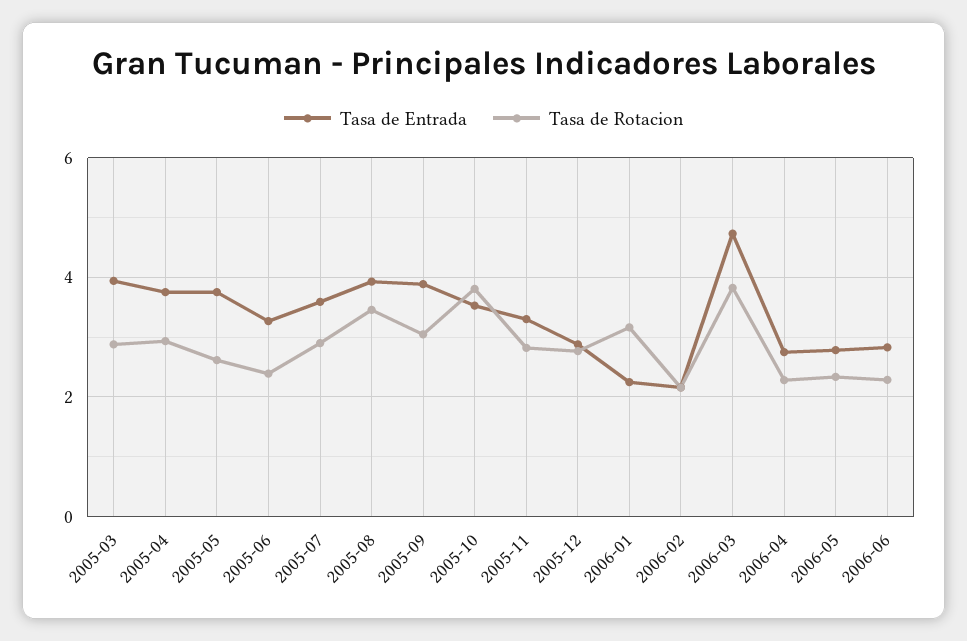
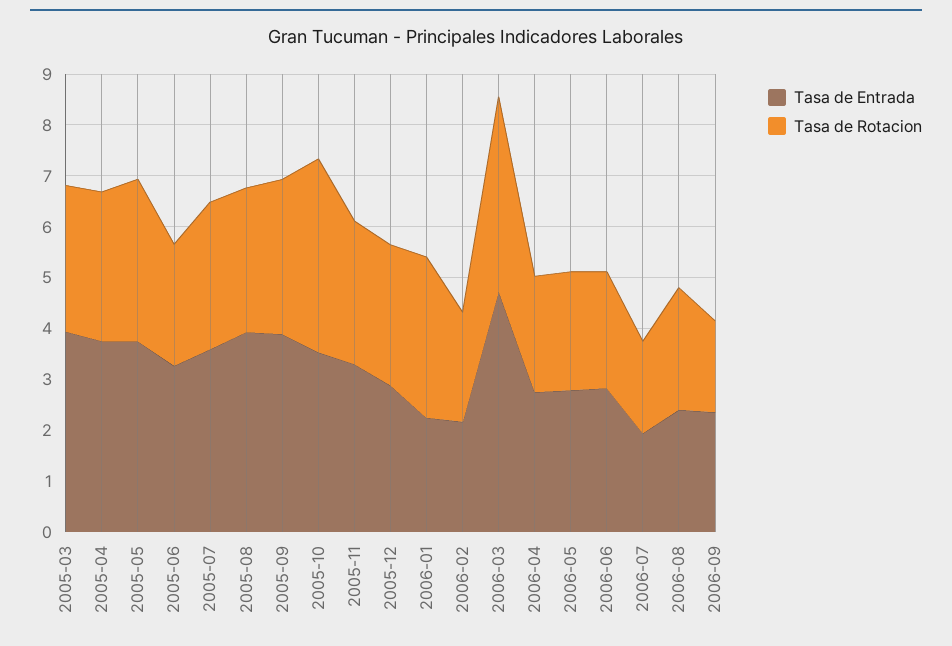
Tasa de Rotacion, 2005-05: 2.6 -> 3.2
Tasa de Rotacion, 2005-08: 3.4 -> 2.8
Tasa de Entrada, 2006-07: none -> 2
Tasa de Rotacion, 2006-07: none -> 1.8
Tasa de Entrada, 2006-08: none -> 2.4
Tasa de Rotacion, 2006-08: none -> 2.4
Tasa de Entrada, 2006-09: none -> 2.4
Tasa de Rotacion, 2006-09: none -> 1.8

